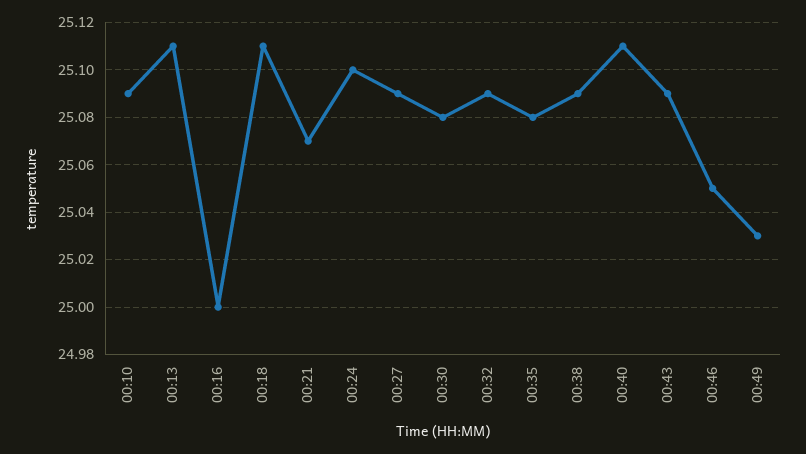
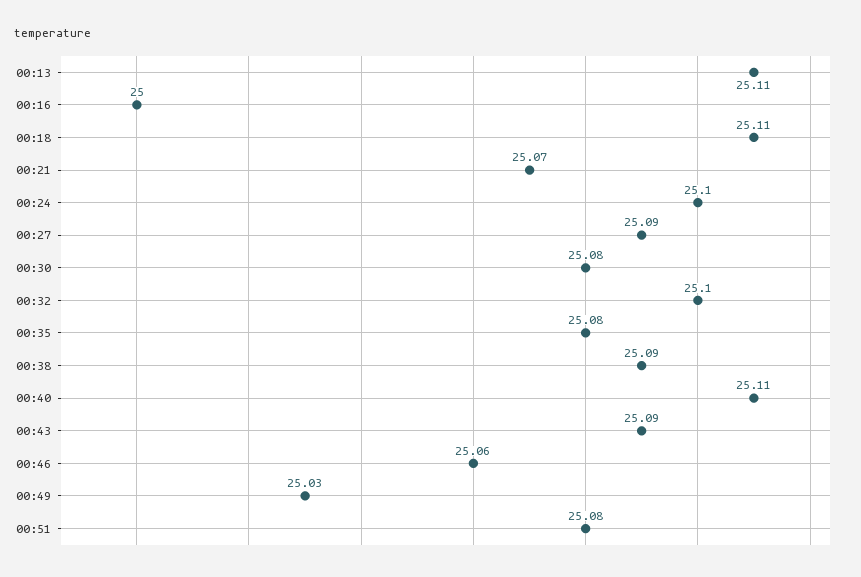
00:10: 25.09 -> none
00:32: 25.09 -> 25.1
00:46: 25.05 -> 25.06
00:51: none -> 25.08

